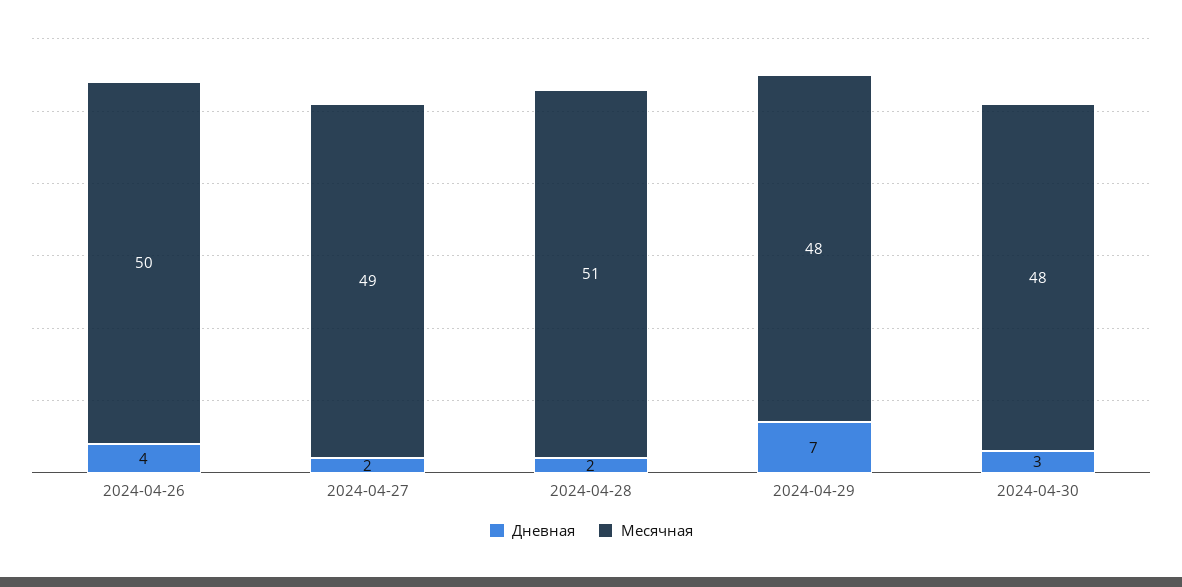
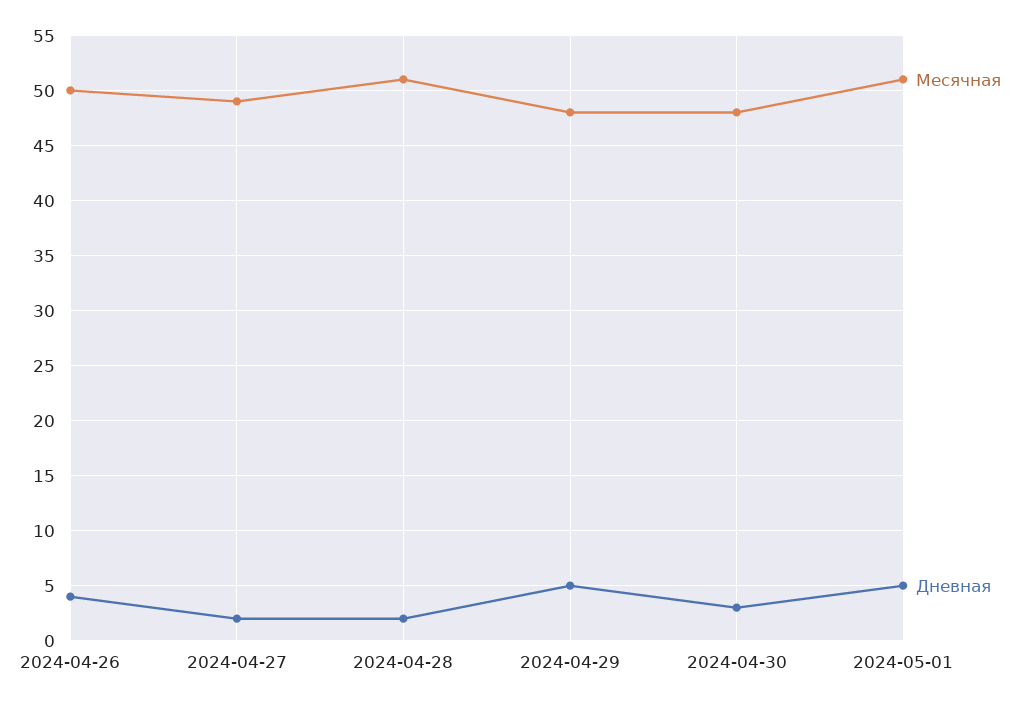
Дневная, 2024-04-29: 7 -> 5
Месячная, 2024-05-01: none -> 51
Дневная, 2024-05-01: none -> 5

